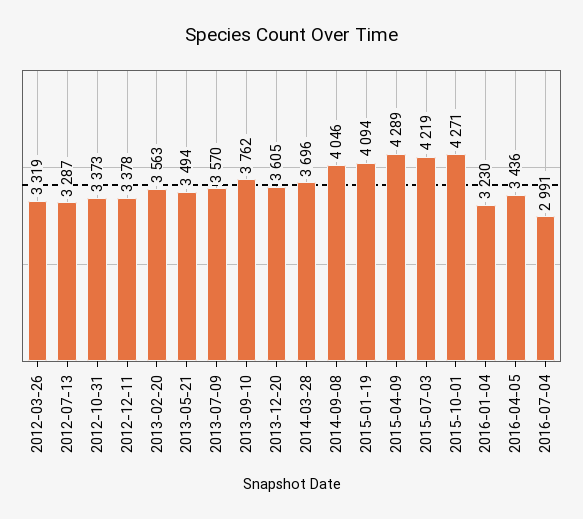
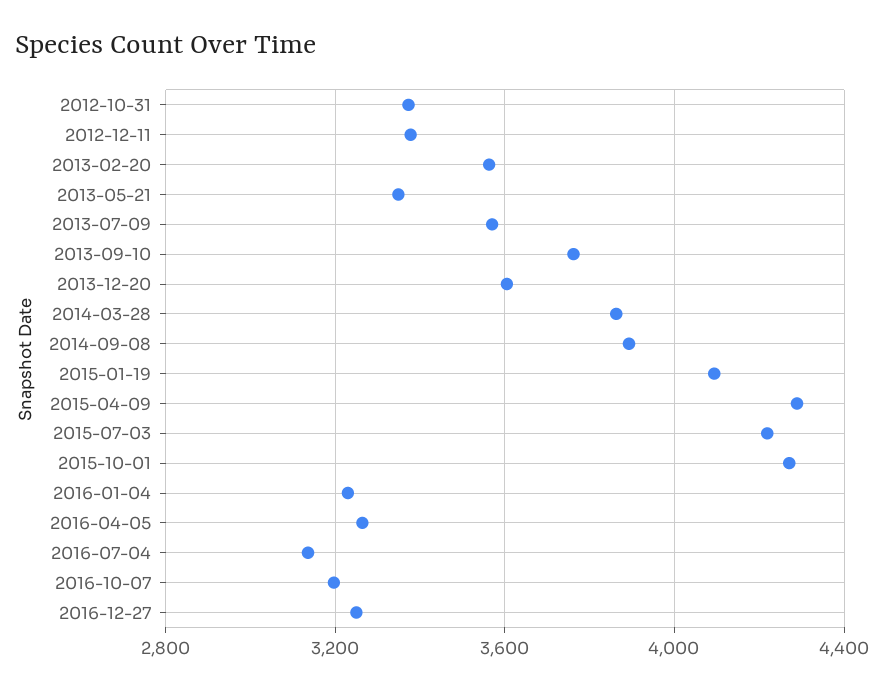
2012-03-26: 3319 -> none
2012-07-13: 3287 -> none
2013-05-21: 3494 -> 3350
2014-03-28: 3696 -> 3850
2014-09-08: 4046 -> 3900
2016-04-05: 3436 -> 3250
2016-07-04: 2991 -> 3150
2016-10-07: none -> 3200
2016-12-27: none -> 3250

